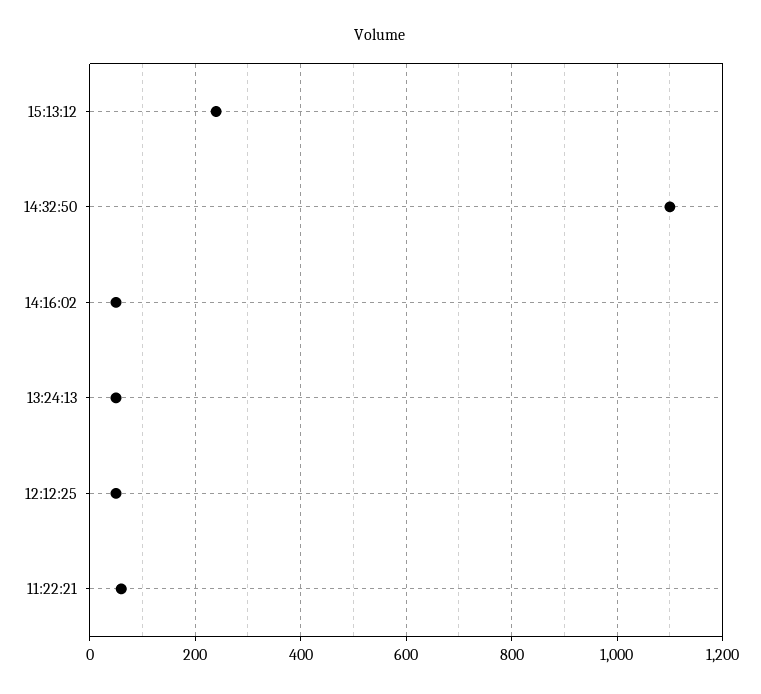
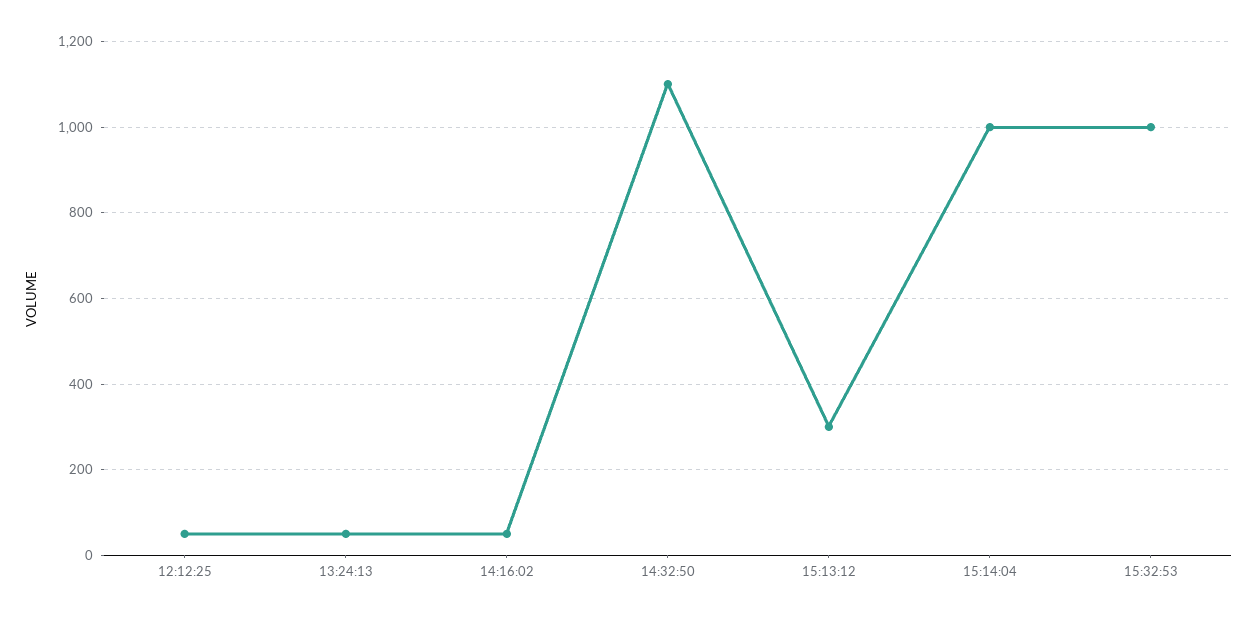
15:13:12: 240 -> 300
11:22:21: 60 -> none
15:14:04: none -> 1000
15:32:53: none -> 1000

